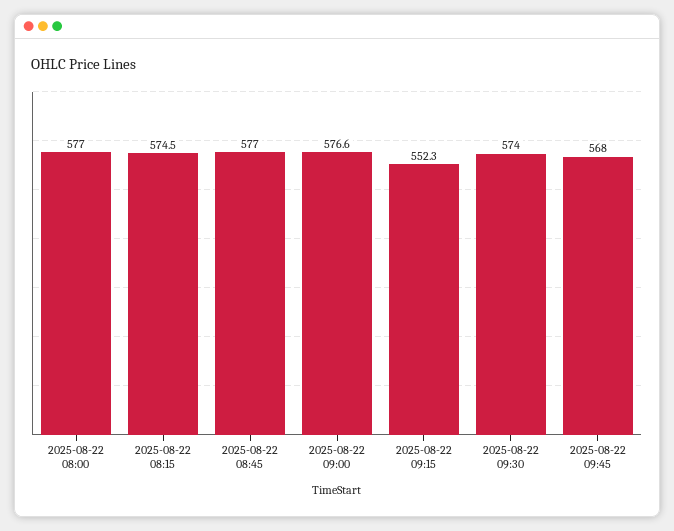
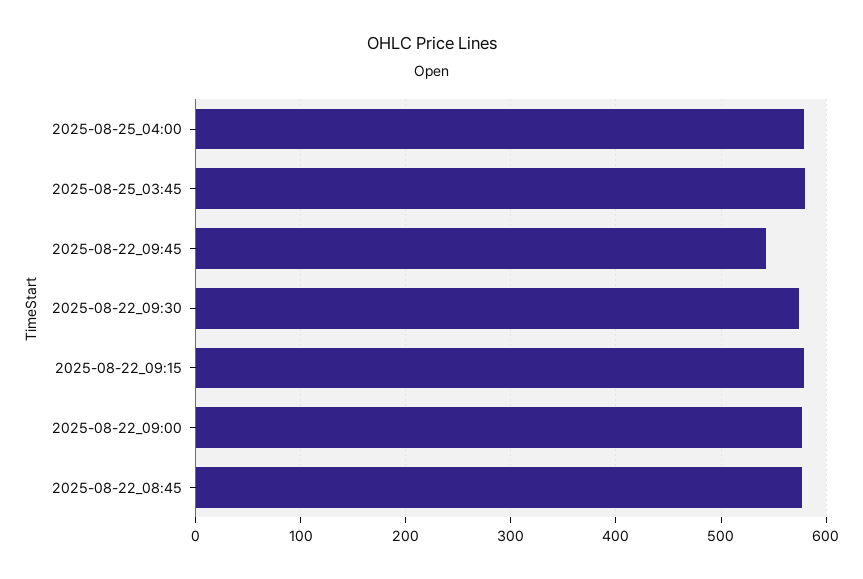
2025-08-22 08:00: 577 -> none
2025-08-22 08:15: 574.5 -> none
2025-08-22 09:15: 552.3 -> 580
2025-08-22 09:45: 568 -> 540
2025-08-25_04:00: none -> 580
2025-08-25_03:45: none -> 580

